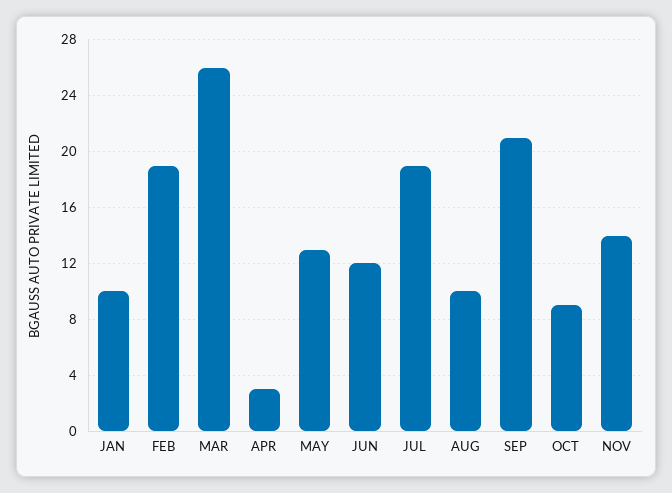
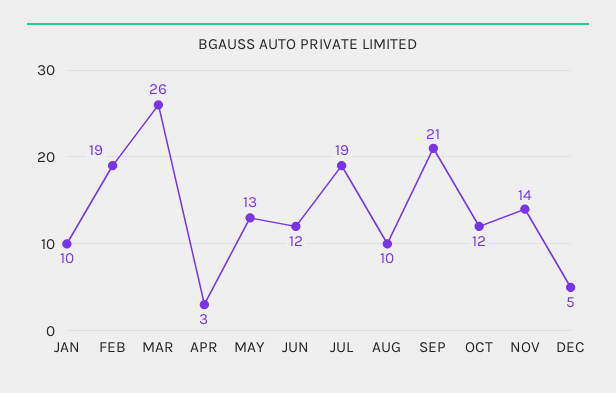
OCT: 9 -> 12
DEC: none -> 5

